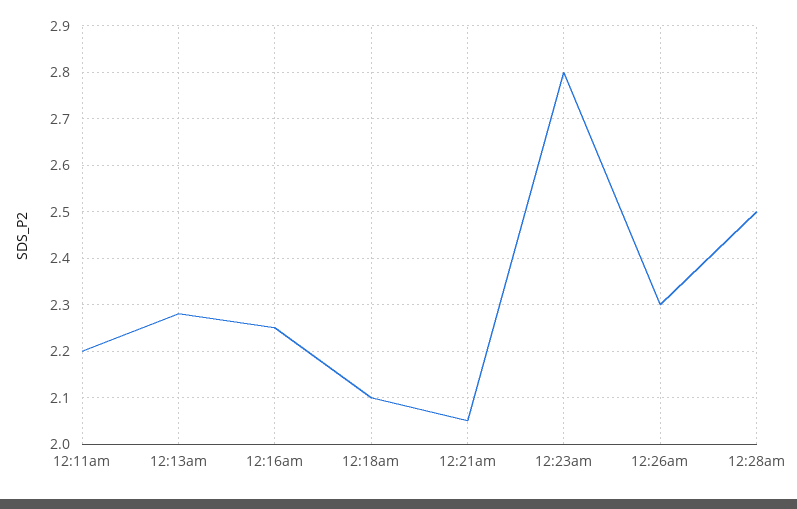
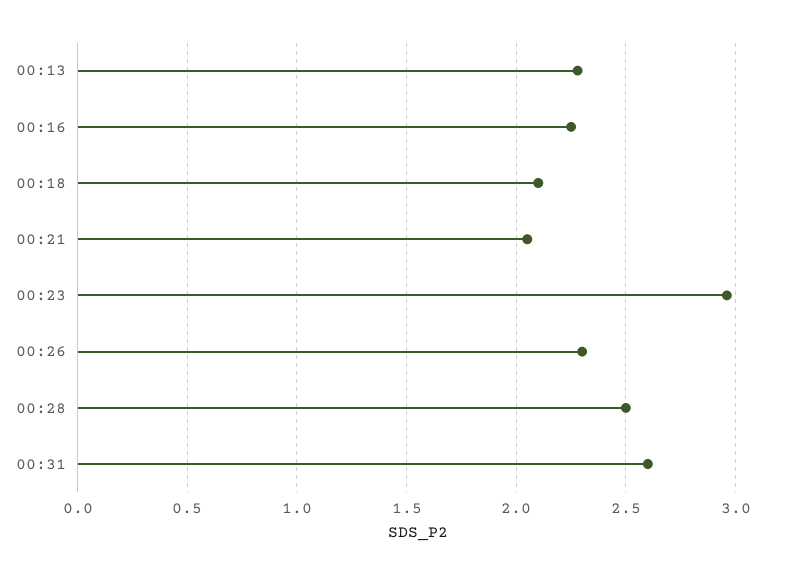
12:11am: 2.2 -> none
12:23am: 2.8 -> 2.95
00:31: none -> 2.6

